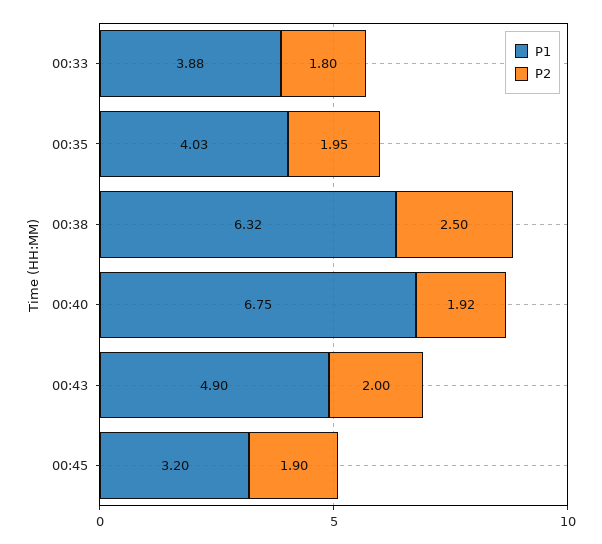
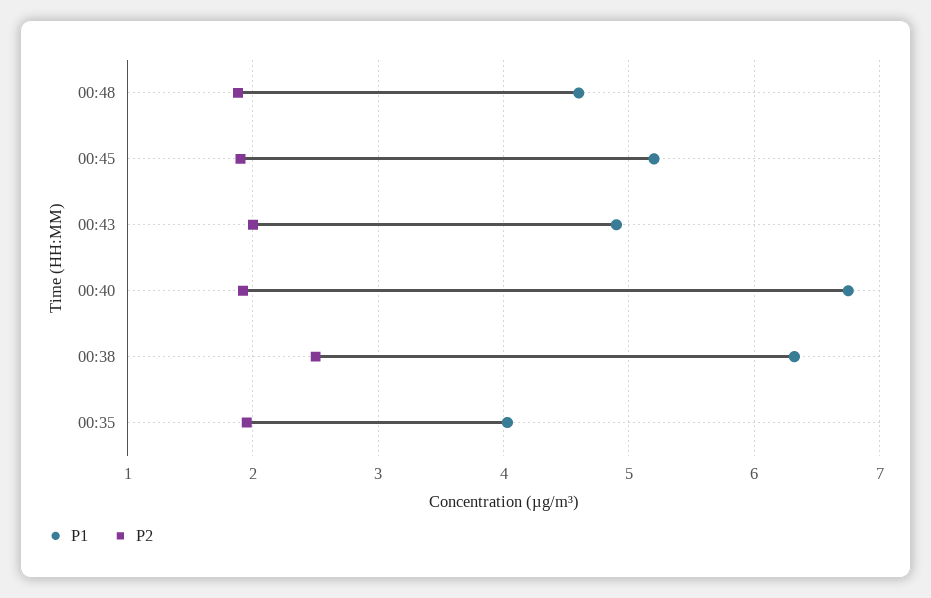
P1, 00:33: 3.88 -> none
P2, 00:33: 1.8 -> none
P1, 00:45: 3.2 -> 5.2
P1, 00:48: none -> 4.6
P2, 00:48: none -> 1.9

